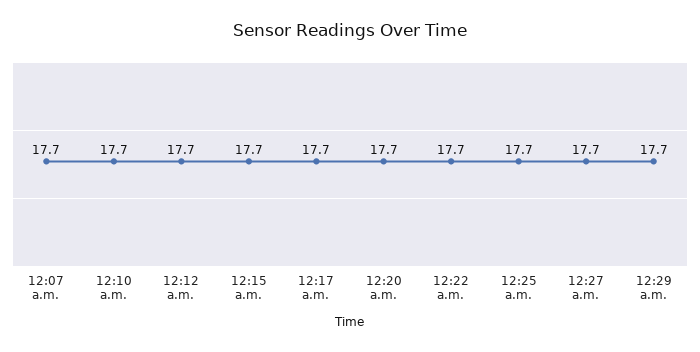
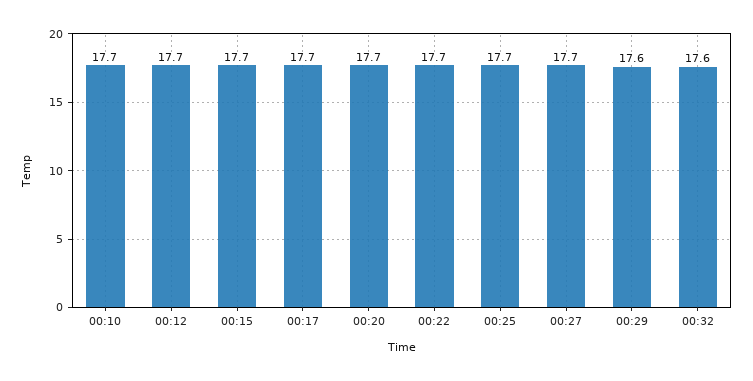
12:07 a.m.: 17.7 -> none
12:29 a.m.: 17.7 -> 17.6
00:32: none -> 17.6

